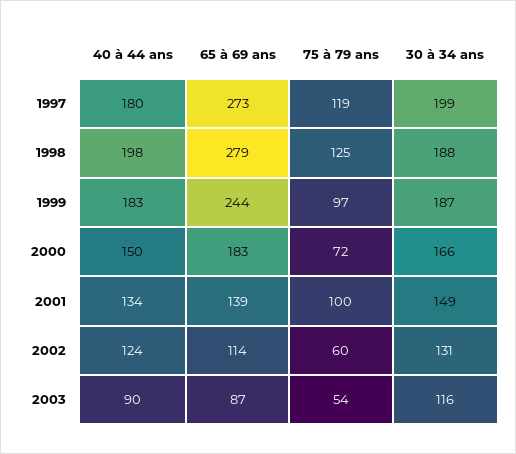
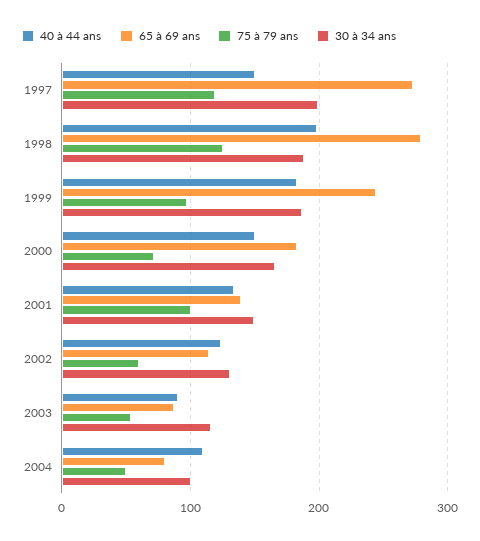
40 à 44 ans, 1997: 180 -> 150
40 à 44 ans, 2004: none -> 110
65 à 69 ans, 2004: none -> 80
75 à 79 ans, 2004: none -> 50
30 à 34 ans, 2004: none -> 100

